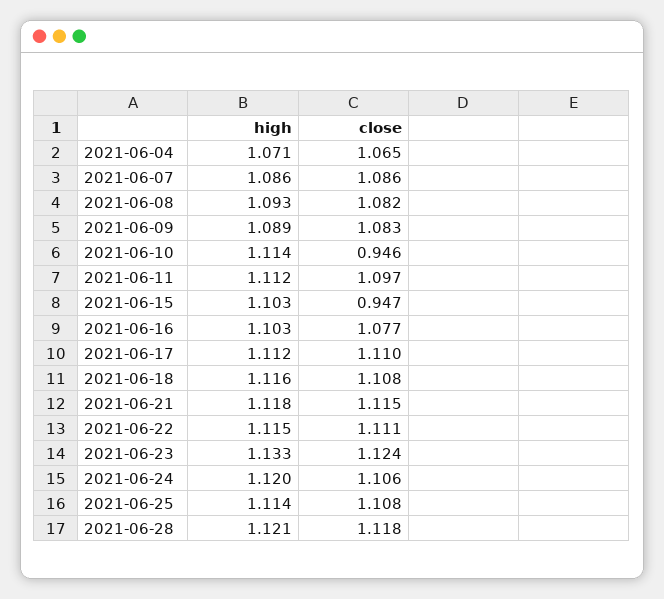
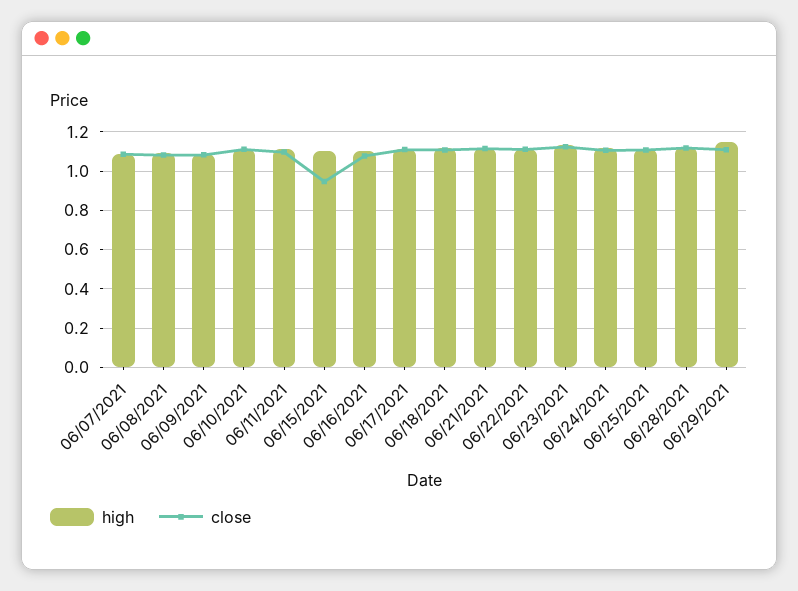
high, 2021-06-04: 1.071 -> none
close, 2021-06-04: 1.065 -> none
close, 2021-06-10: 0.946 -> 1.1
high, 06/29/2021: none -> 1.15
close, 06/29/2021: none -> 1.1

